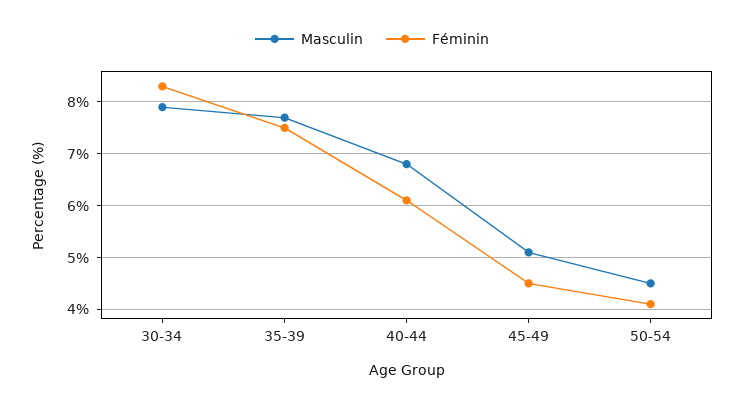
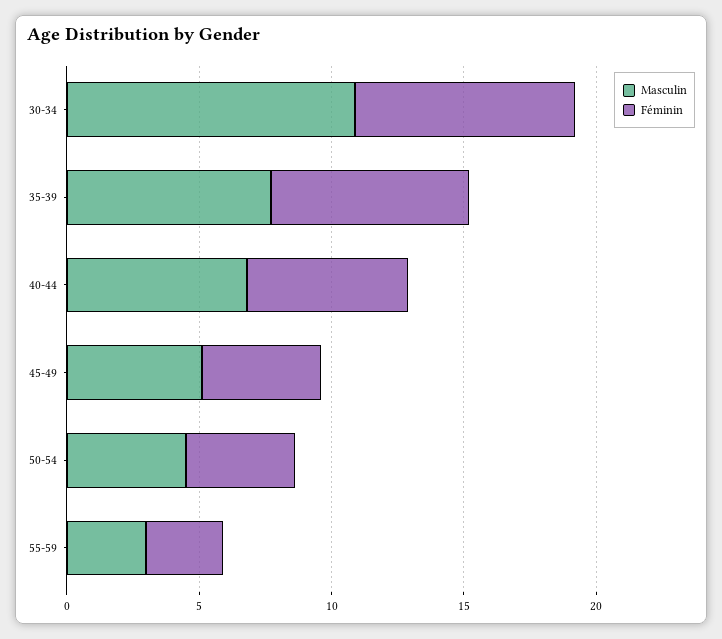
Masculin, 30-34: 8 -> 11
Masculin, 55-59: none -> 3
Féminin, 55-59: none -> 3

